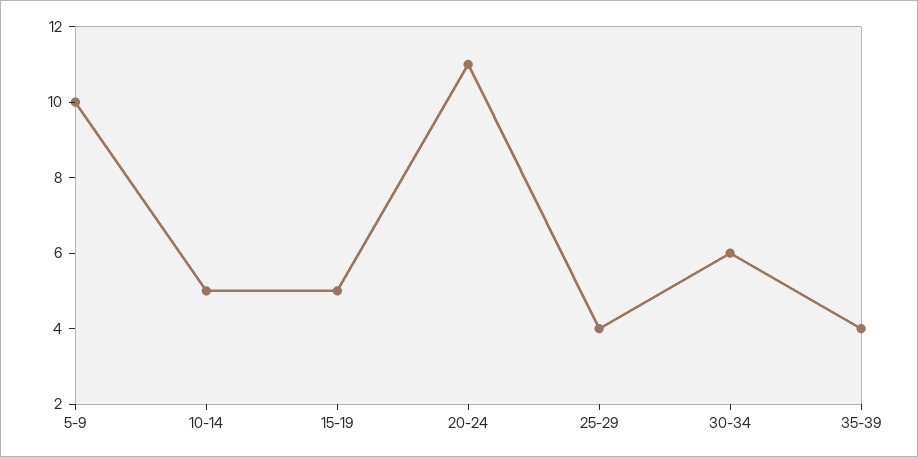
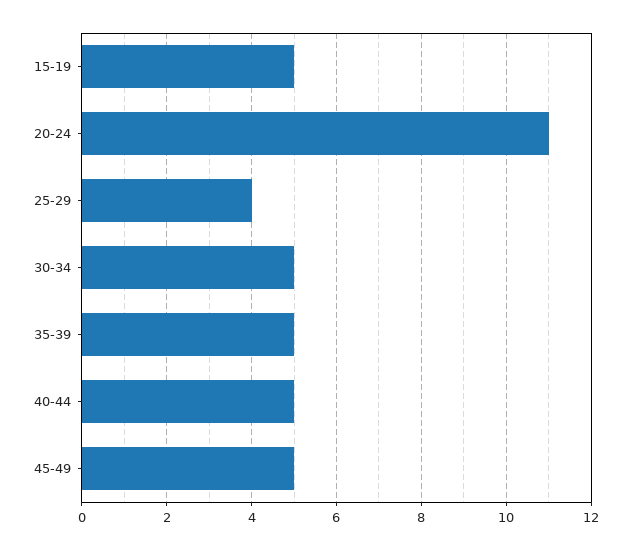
5-9: 10 -> none
10-14: 5 -> none
30-34: 6 -> 5
35-39: 4 -> 5
40-44: none -> 5
45-49: none -> 5

